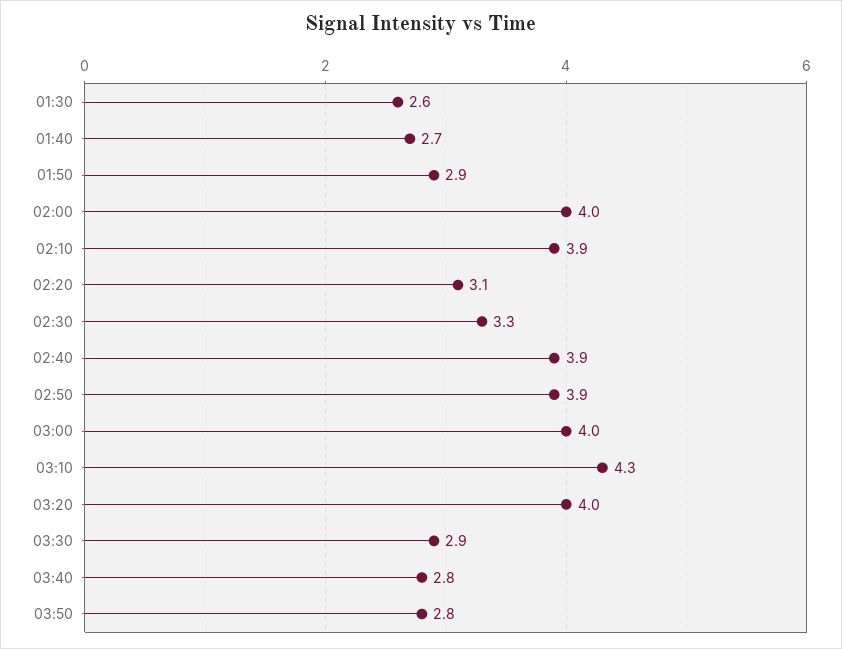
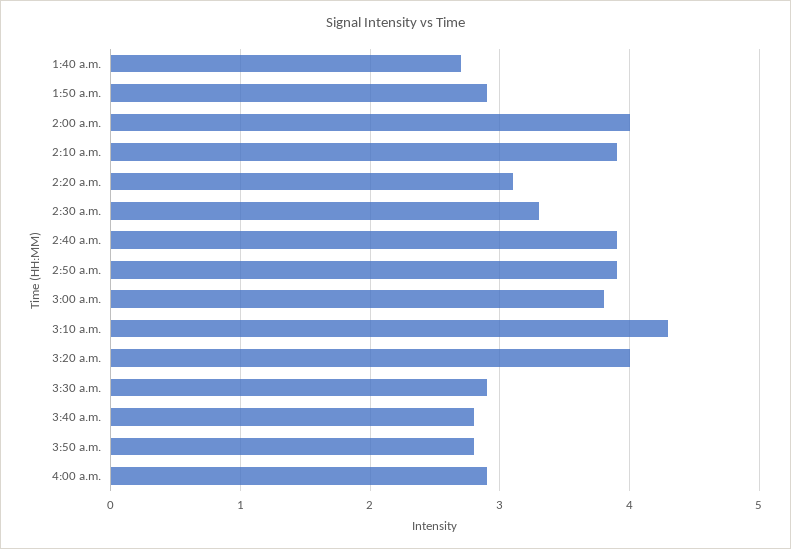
01:30: 2.6 -> none
03:00: 4 -> 3.8
4:00 a.m.: none -> 2.9

